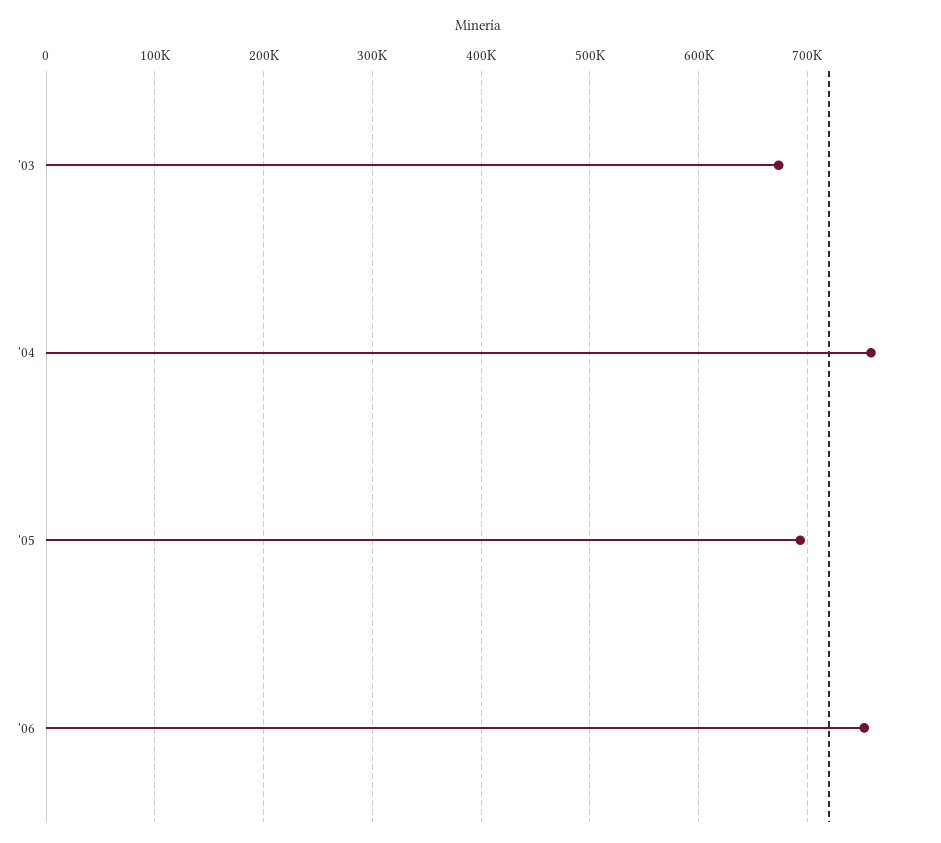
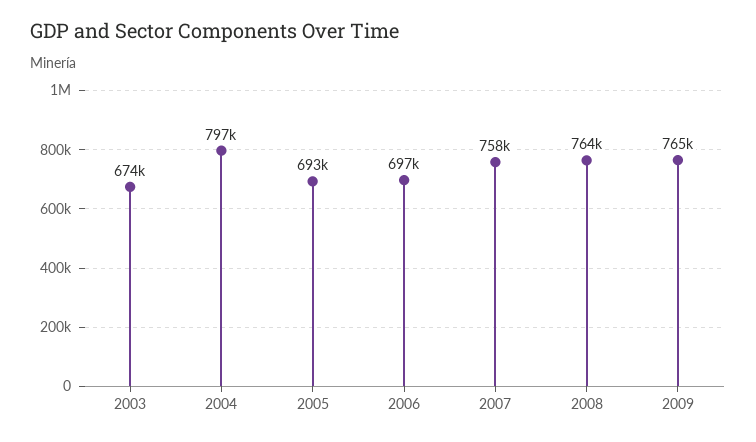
'04: 760000 -> 797000
'06: 750000 -> 697000
2007: none -> 758000
2008: none -> 764000
2009: none -> 765000

